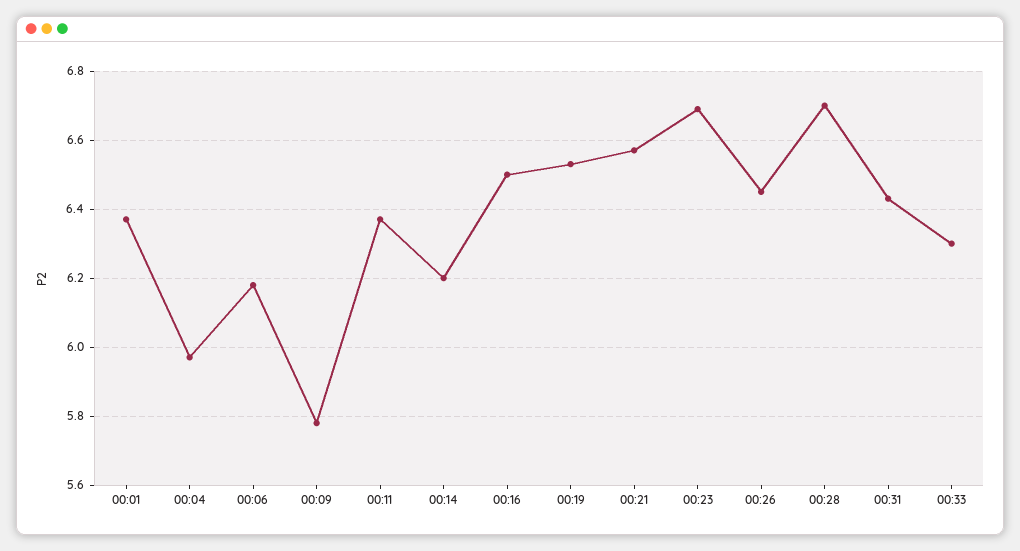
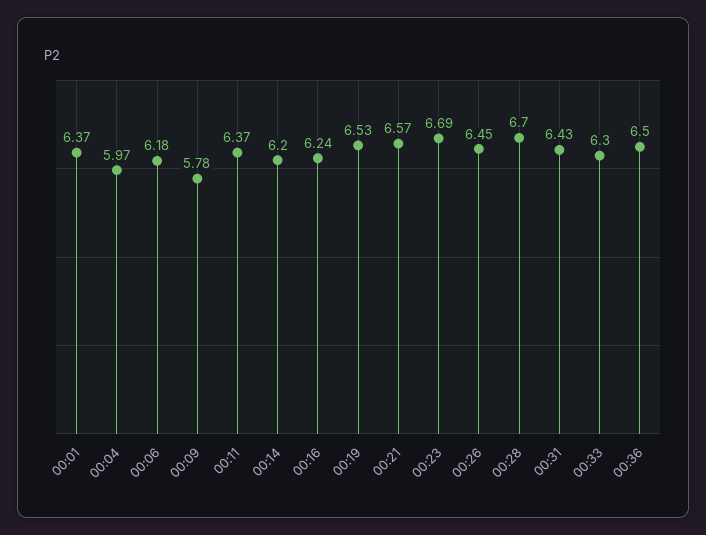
00:16: 6.5 -> 6.24
00:36: none -> 6.5

